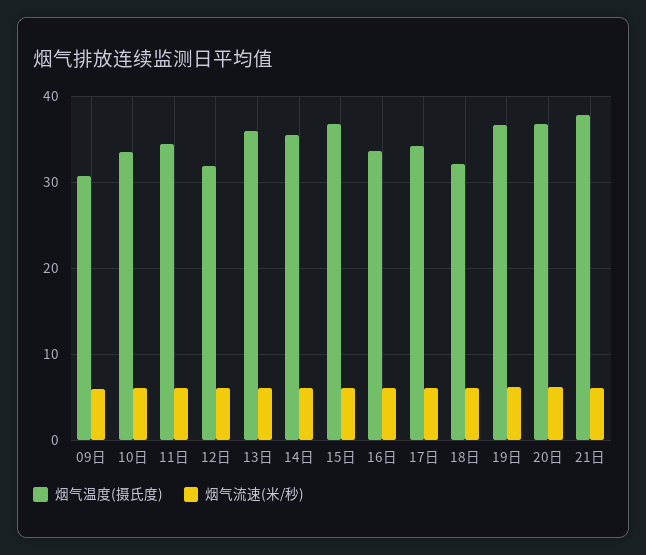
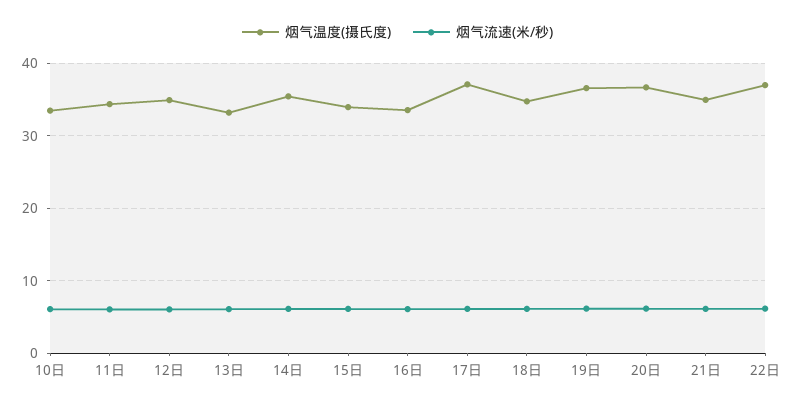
烟气温度(摄氏度), 09日: 31 -> none
烟气流速(米/秒), 09日: 6 -> none
烟气温度(摄氏度), 12日: 32 -> 35
烟气温度(摄氏度), 13日: 36 -> 33
烟气温度(摄氏度), 15日: 37 -> 34
烟气温度(摄氏度), 17日: 34 -> 37
烟气温度(摄氏度), 18日: 32 -> 35
烟气温度(摄氏度), 21日: 38 -> 35
烟气温度(摄氏度), 22日: none -> 37
烟气流速(米/秒), 22日: none -> 6

